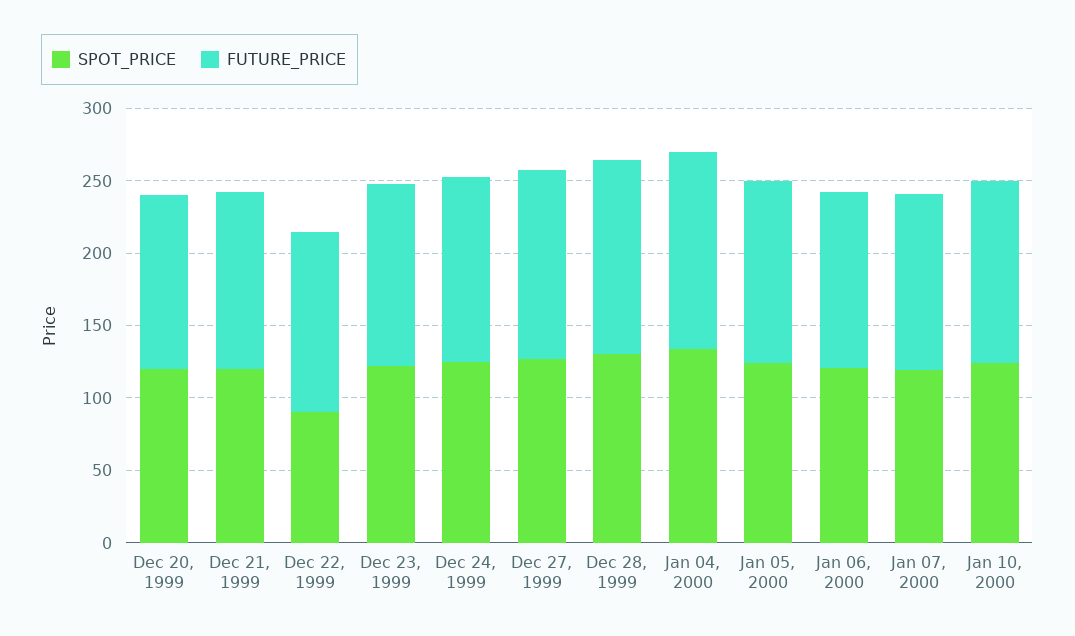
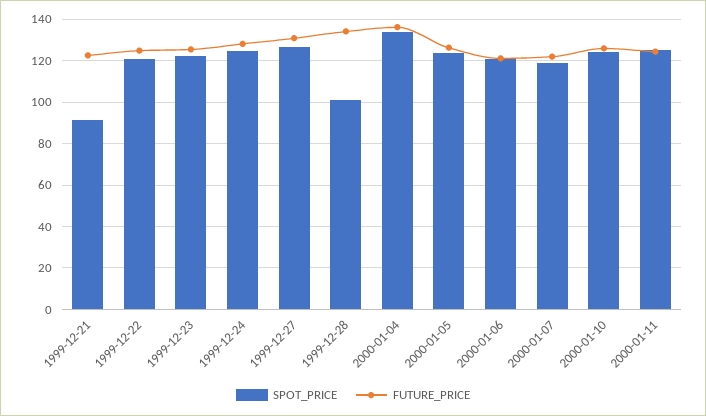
SPOT_PRICE, Dec 20, 1999: 120 -> none
FUTURE_PRICE, Dec 20, 1999: 120 -> none
SPOT_PRICE, Dec 21, 1999: 120 -> 90
SPOT_PRICE, Dec 22, 1999: 90 -> 120
SPOT_PRICE, Dec 28, 1999: 130 -> 100
SPOT_PRICE, 2000-01-11: none -> 125
FUTURE_PRICE, 2000-01-11: none -> 125

